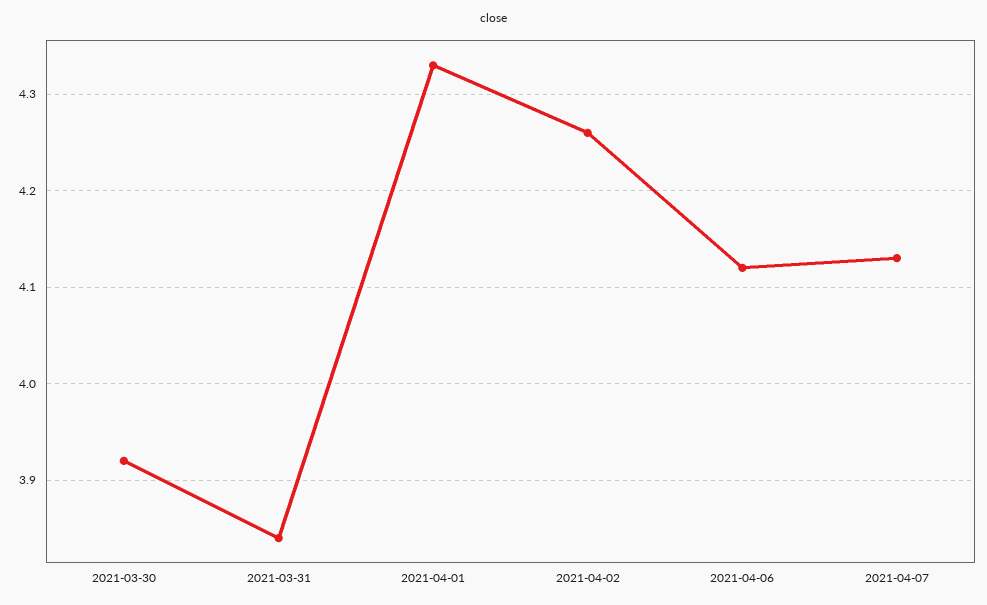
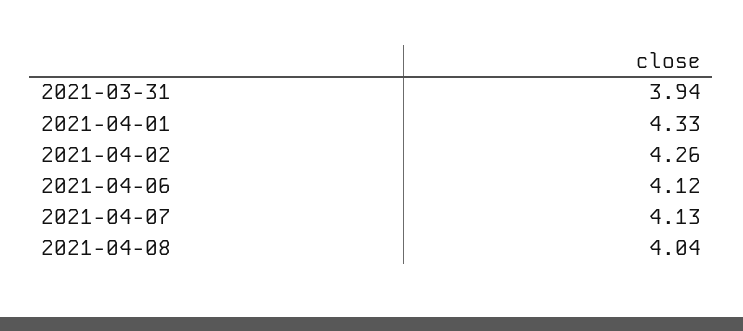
2021-03-30: 3.92 -> none
2021-03-31: 3.84 -> 3.94
2021-04-08: none -> 4.04

